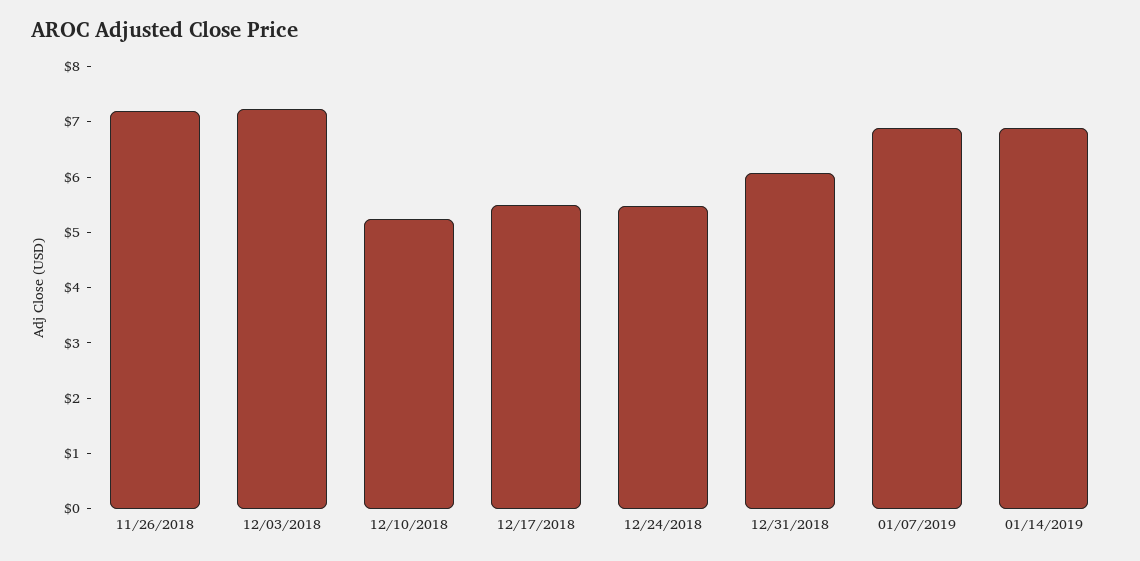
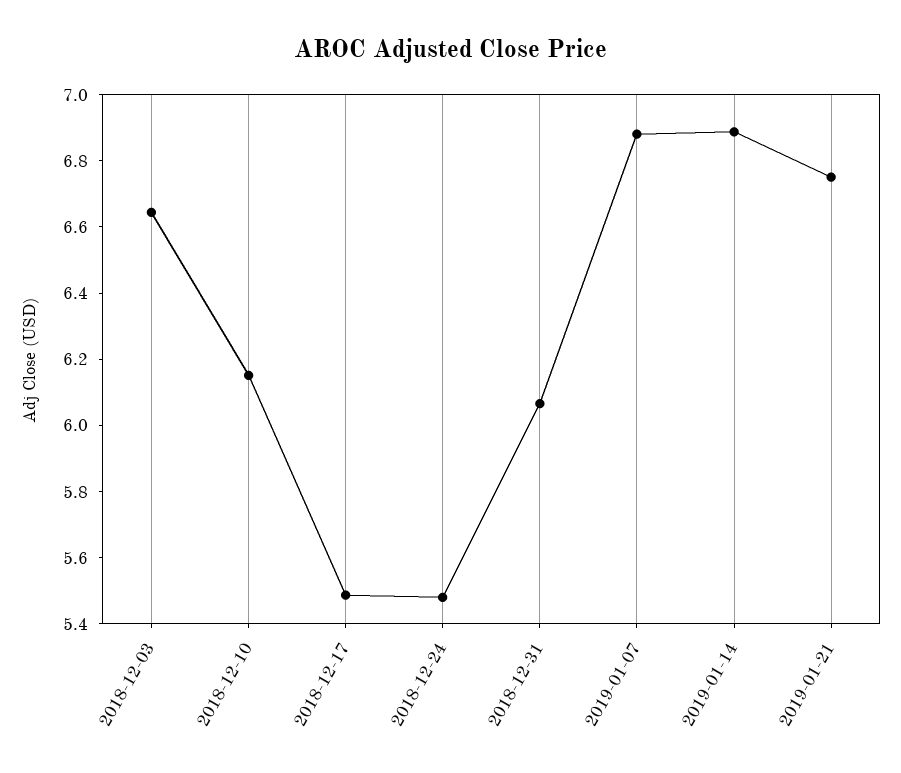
11/26/2018: 7.2 -> none
12/03/2018: 7.2 -> 6.65
12/10/2018: 5.2 -> 6.15
2019-01-21: none -> 6.75

